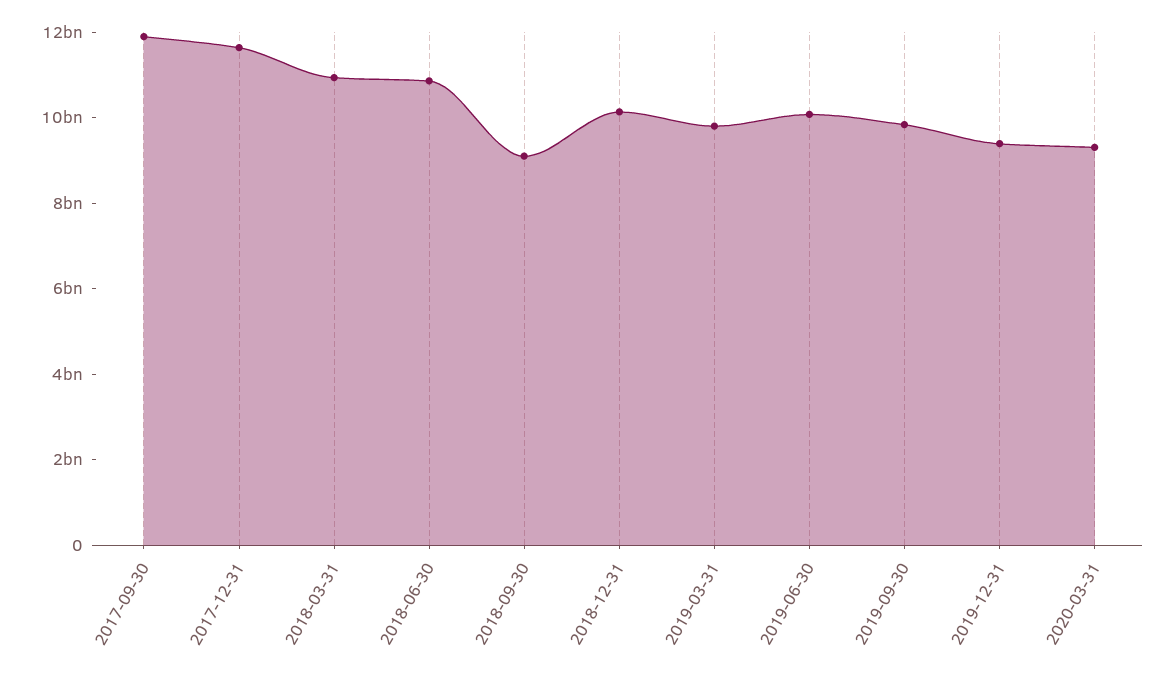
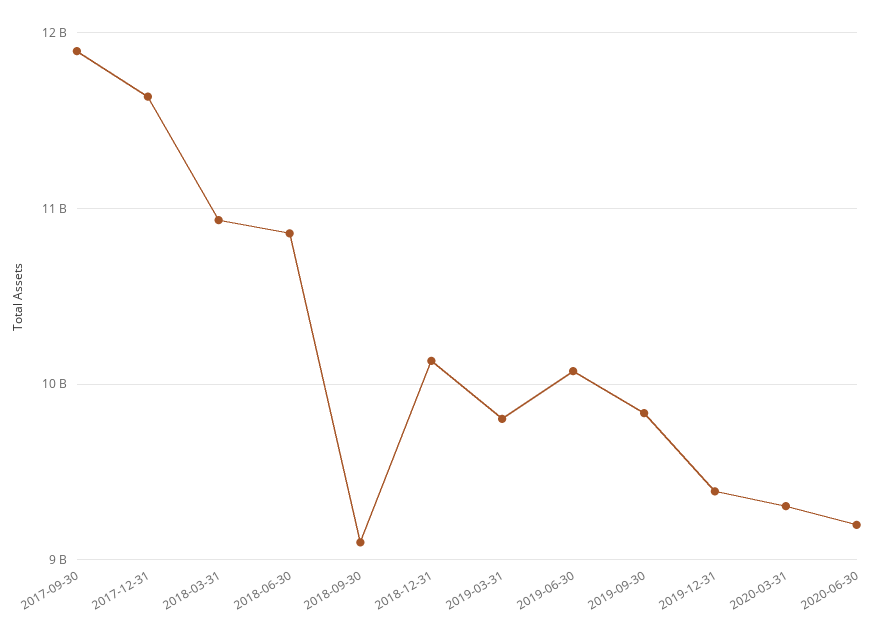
2020-06-30: none -> 9200000000

